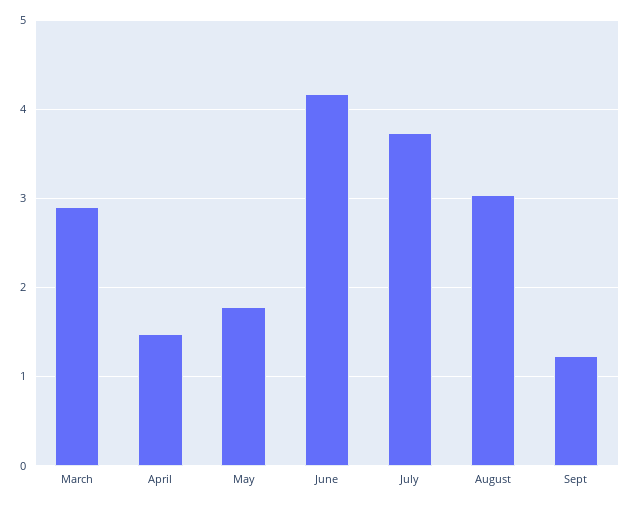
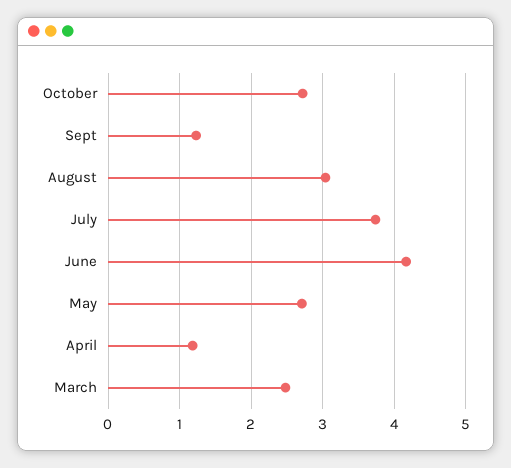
March: 2.9 -> 2.5
April: 1.5 -> 1.2
May: 1.8 -> 2.7
October: none -> 2.7

